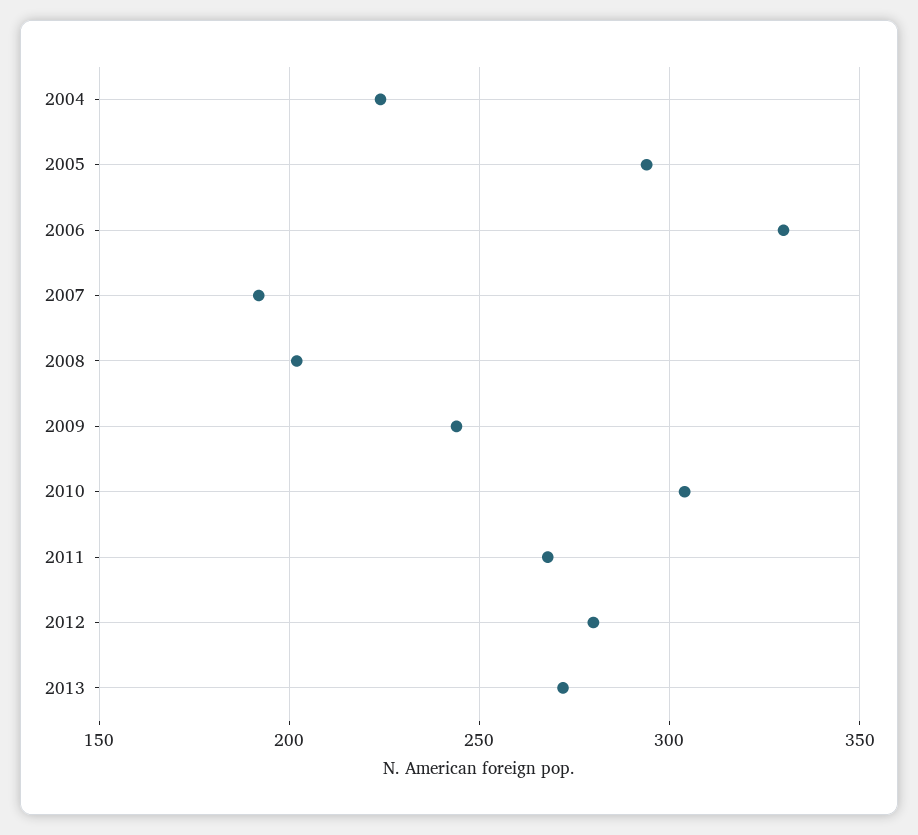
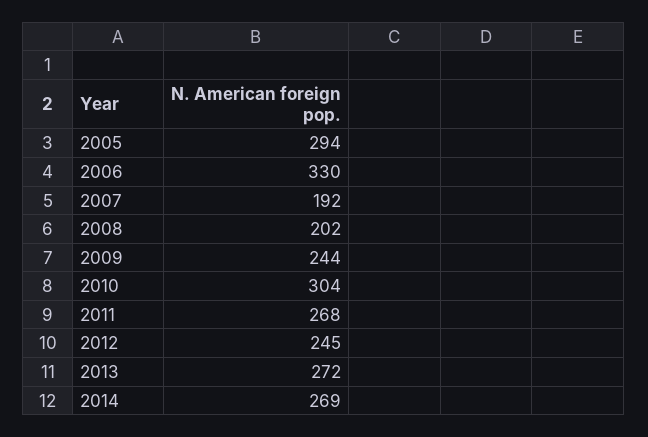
2004: 225 -> none
2012: 280 -> 245
2014: none -> 269

